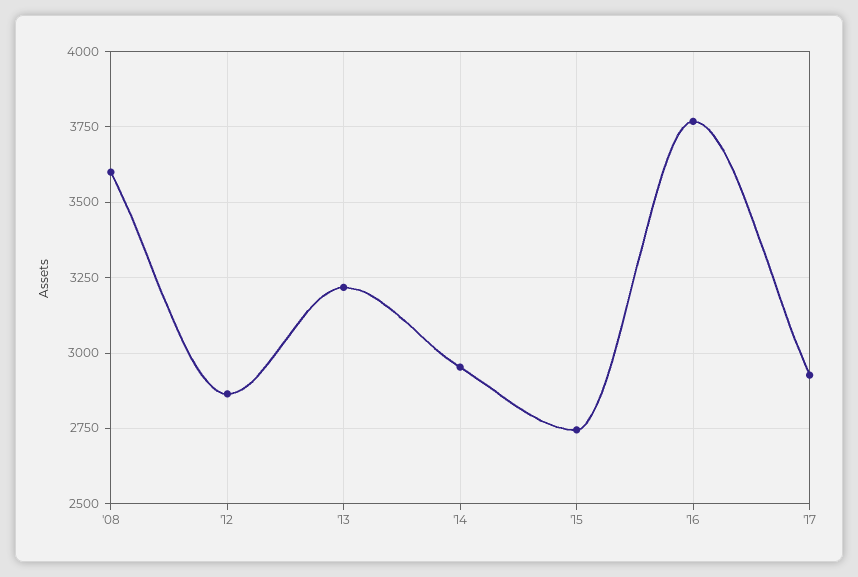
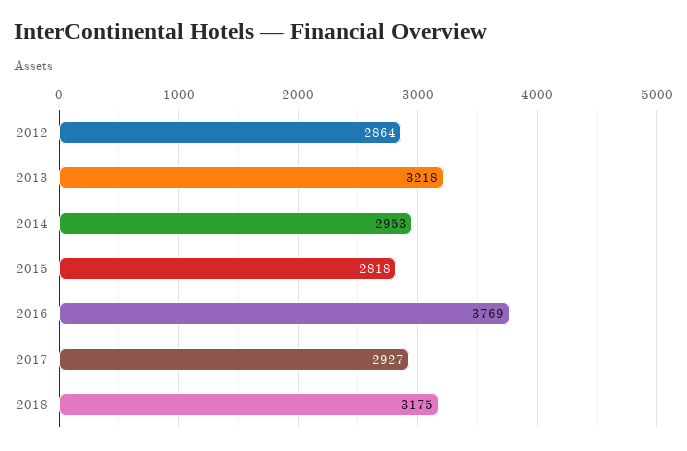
'08: 3600 -> none
'15: 2750 -> 2818
2018: none -> 3175

